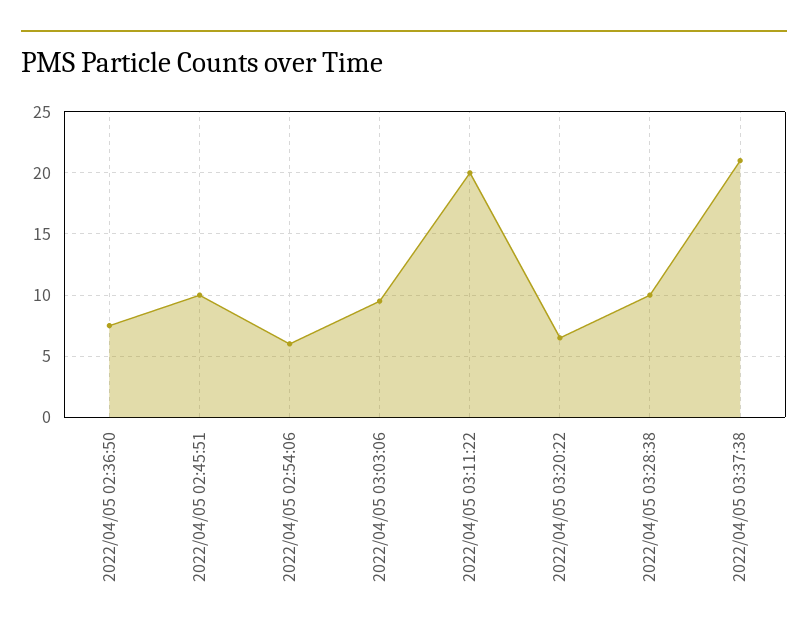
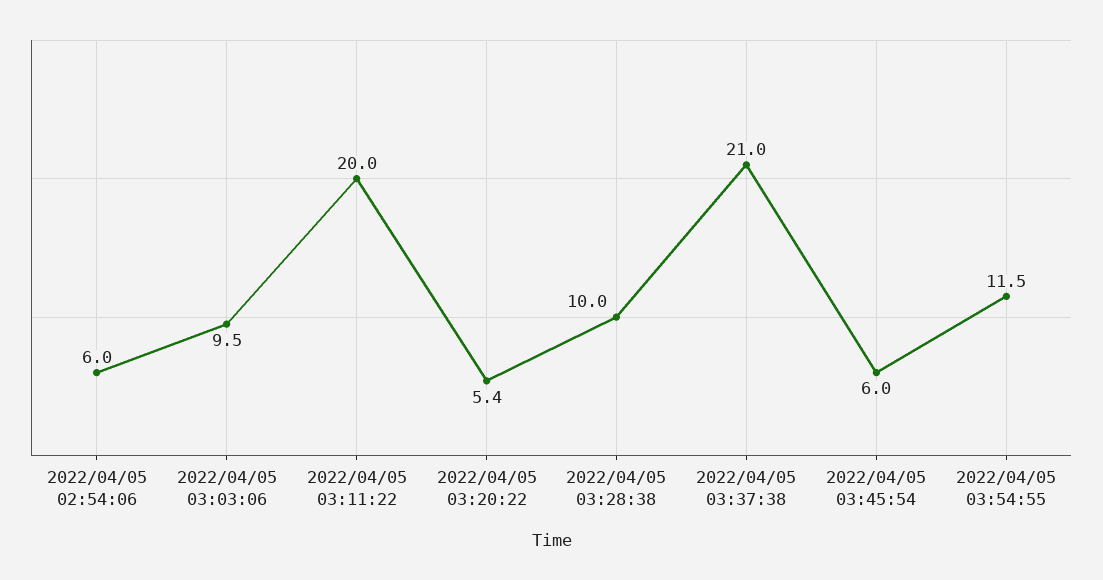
2022/04/05 02:36:50: 7.5 -> none
2022/04/05 02:45:51: 10 -> none
2022/04/05 03:20:22: 6.5 -> 5.4
2022/04/05 03:45:54: none -> 6
2022/04/05 03:54:55: none -> 11.5

